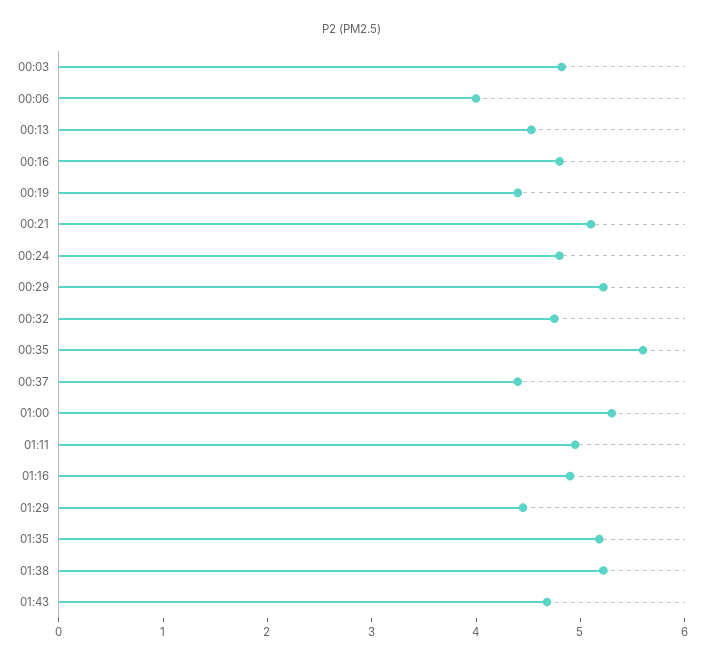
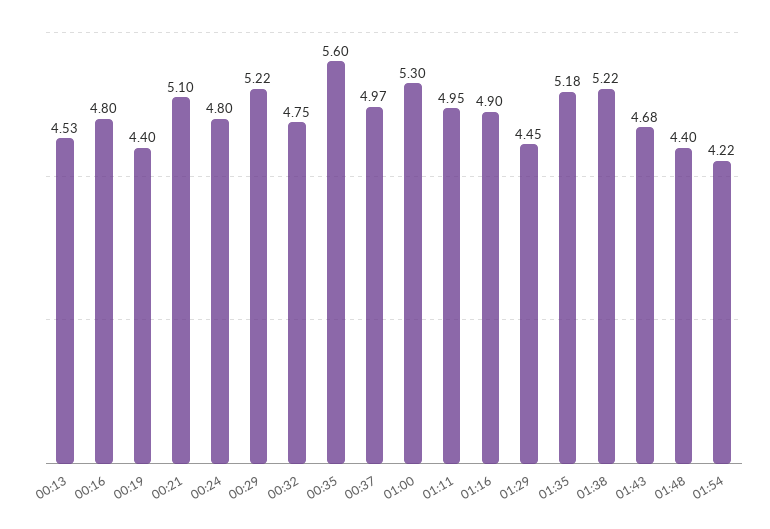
00:03: 4.8 -> none
00:06: 4 -> none
00:37: 4.4 -> 4.97
01:48: none -> 4.4
01:54: none -> 4.22

